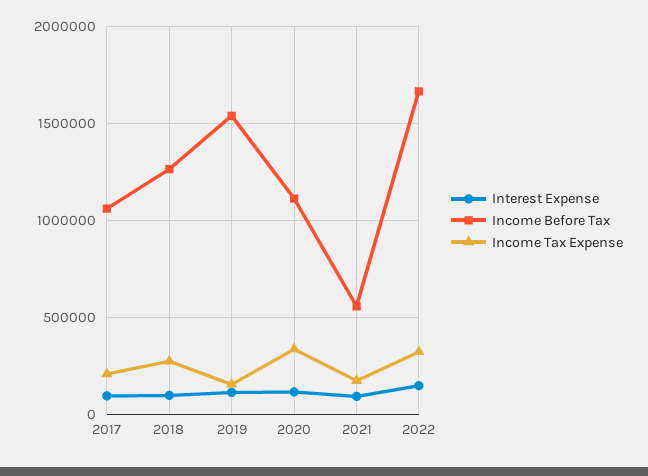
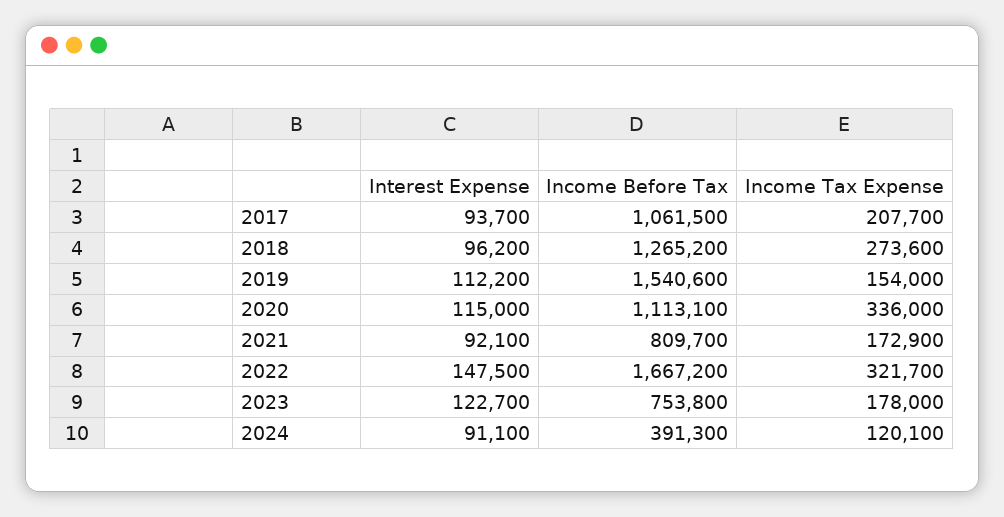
Income Before Tax, 2021: 550000 -> 809700
Interest Expense, 2023: none -> 122700
Income Before Tax, 2023: none -> 753800
Income Tax Expense, 2023: none -> 178000
Interest Expense, 2024: none -> 91100
Income Before Tax, 2024: none -> 391300
Income Tax Expense, 2024: none -> 120100

